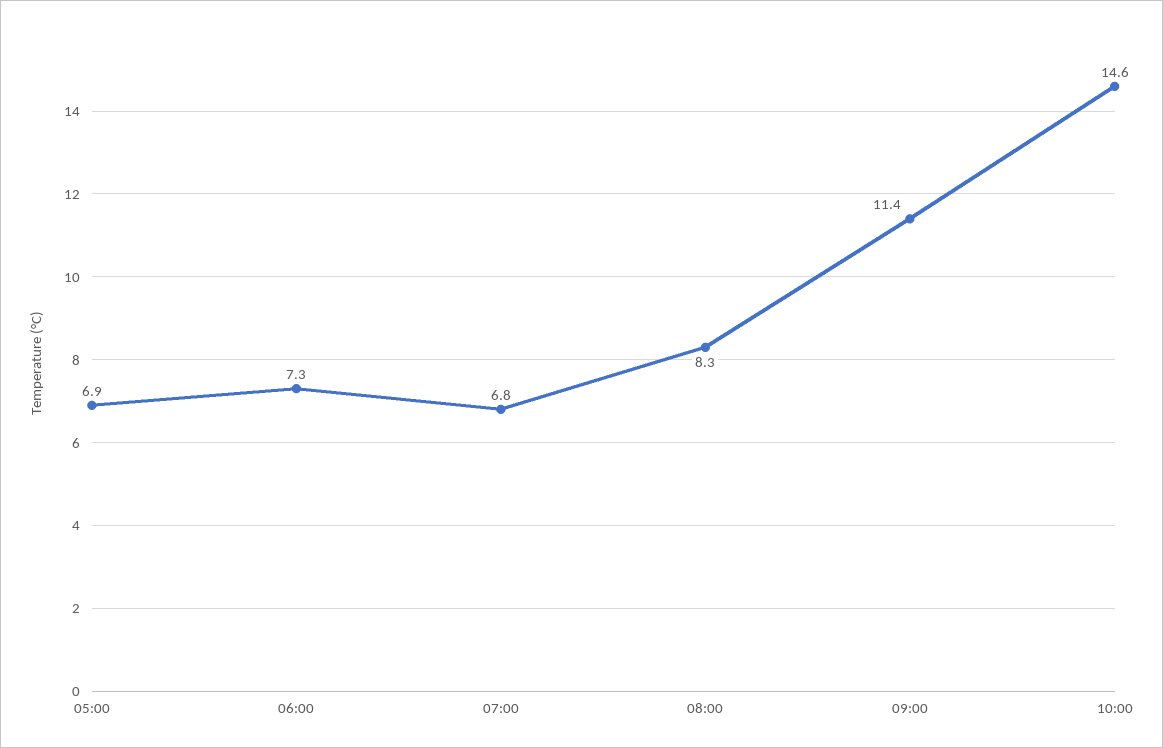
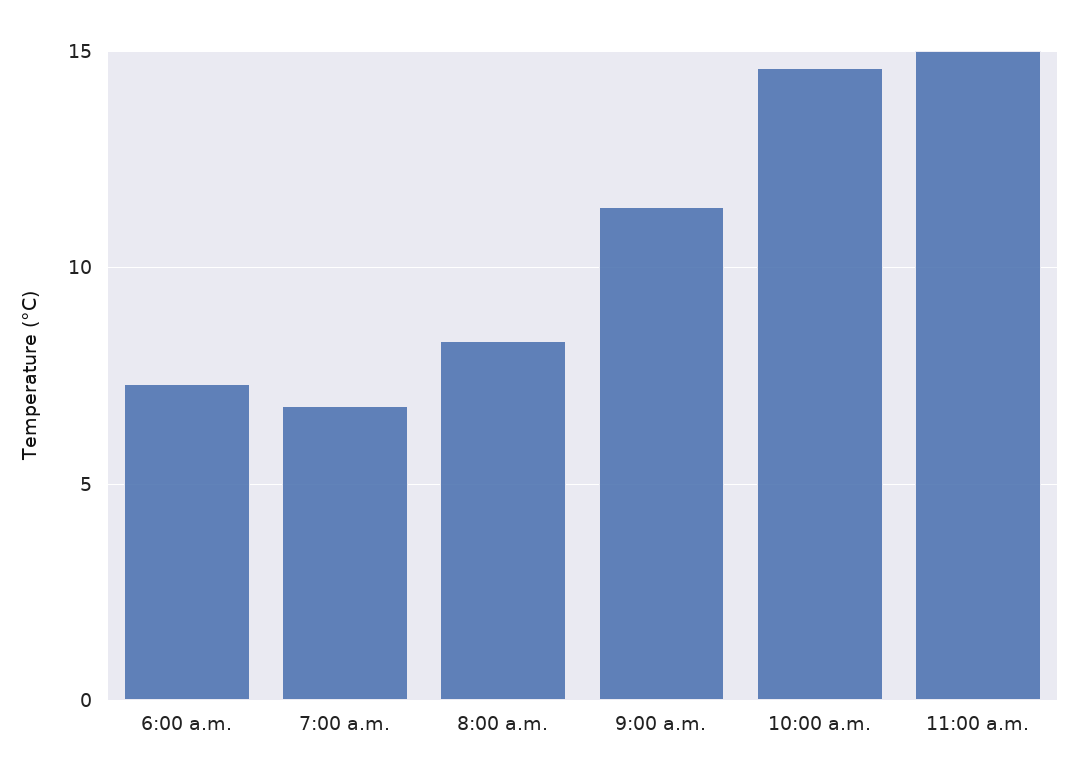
05:00: 6.9 -> none
11:00 a.m.: none -> 15

